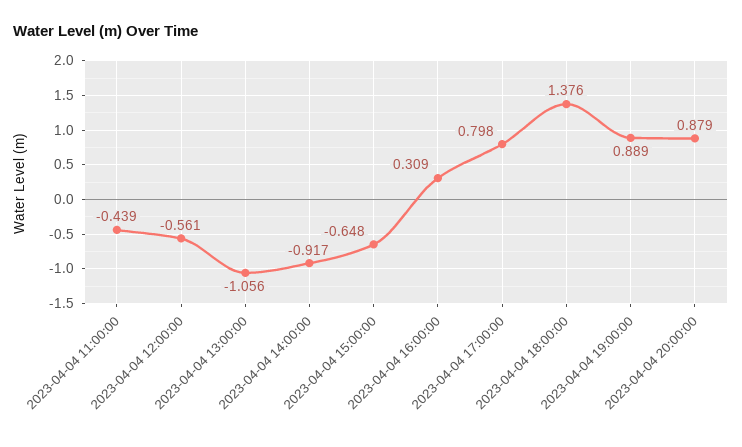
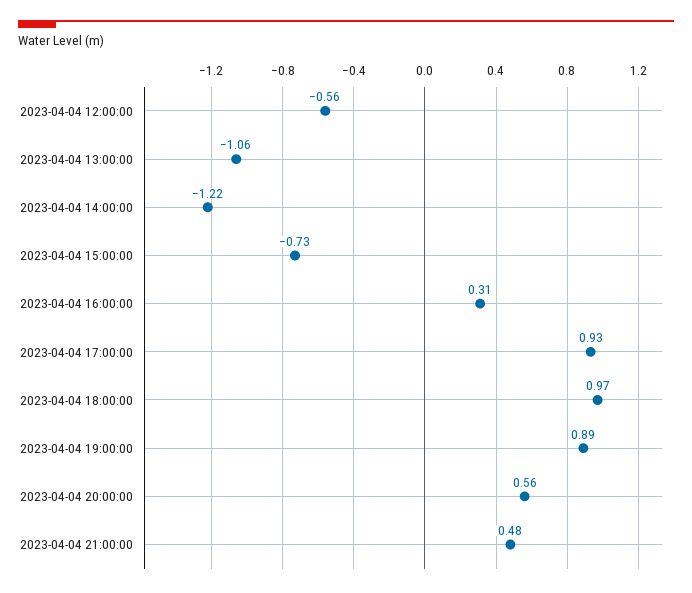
2023-04-04 11:00:00: -0.439 -> none
2023-04-04 14:00:00: -0.917 -> -1.22
2023-04-04 15:00:00: -0.648 -> -0.73
2023-04-04 17:00:00: 0.798 -> 0.93
2023-04-04 18:00:00: 1.376 -> 0.97
2023-04-04 20:00:00: 0.879 -> 0.56
2023-04-04 21:00:00: none -> 0.48

